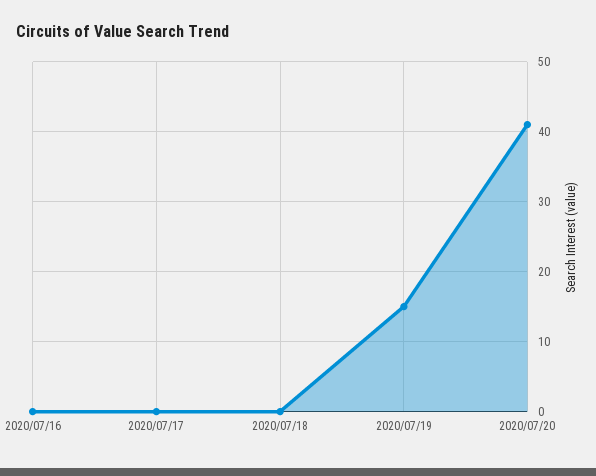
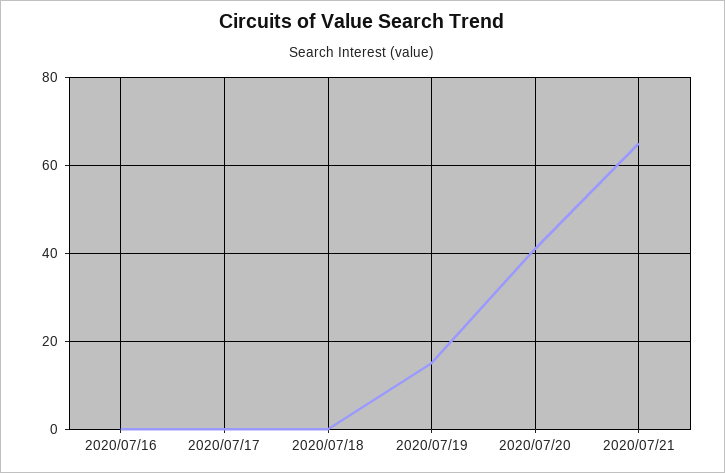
2020/07/21: none -> 65

